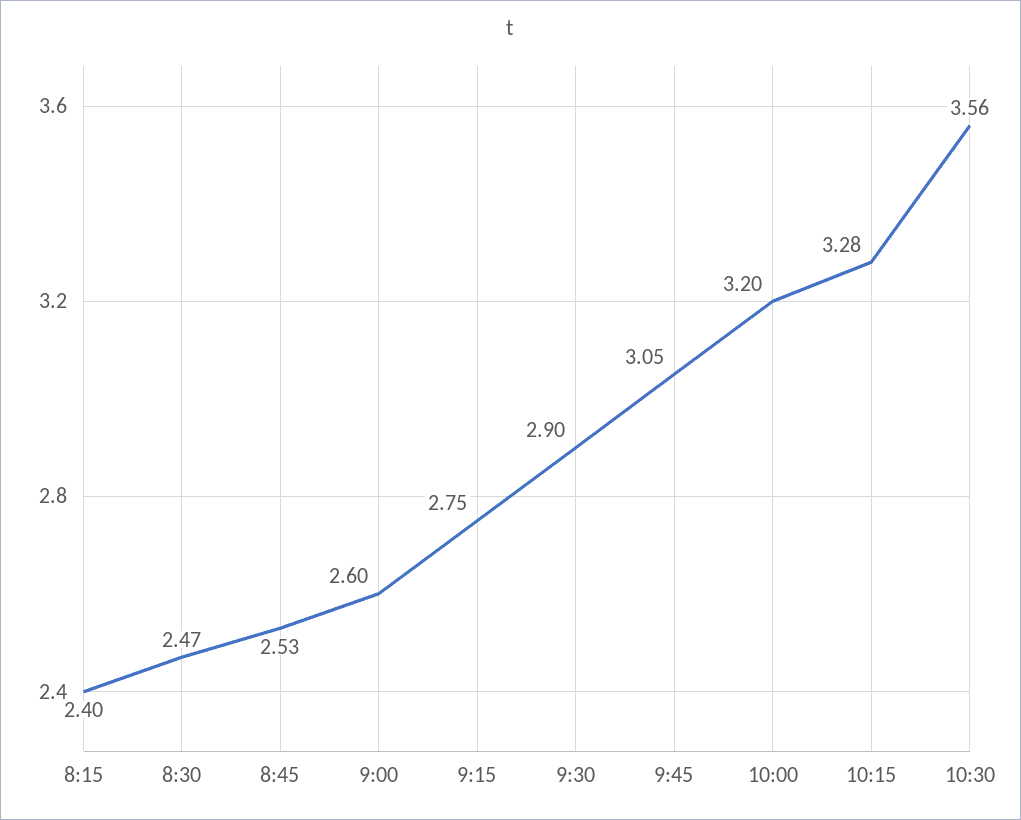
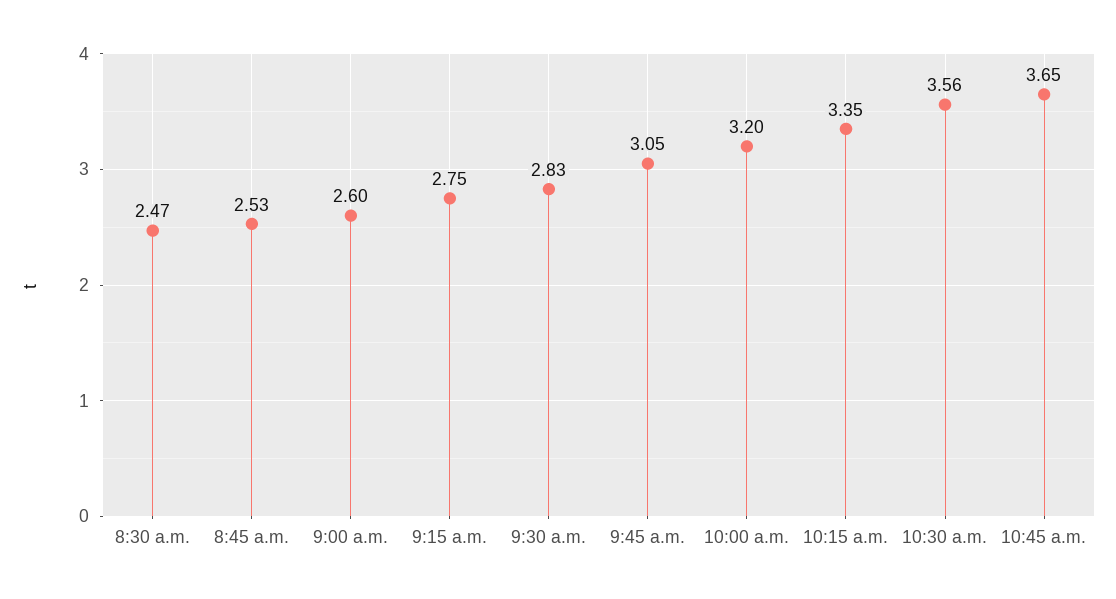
8:15: 2.4 -> none
9:30: 2.9 -> 2.83
10:15: 3.28 -> 3.35
10:45 a.m.: none -> 3.65

